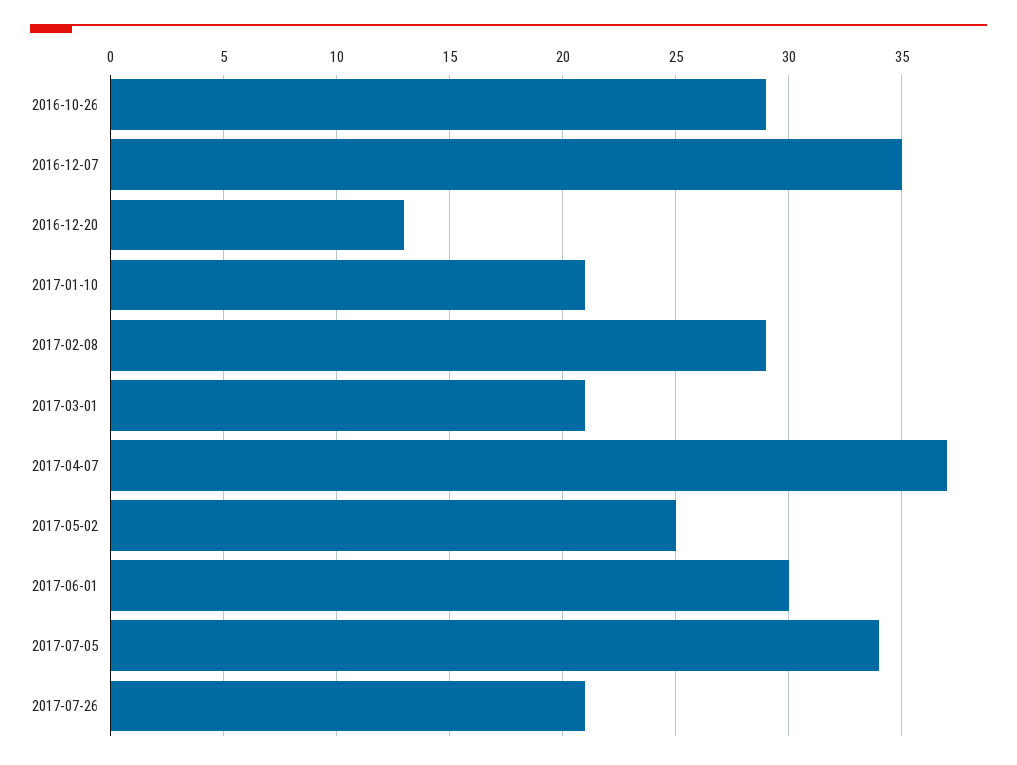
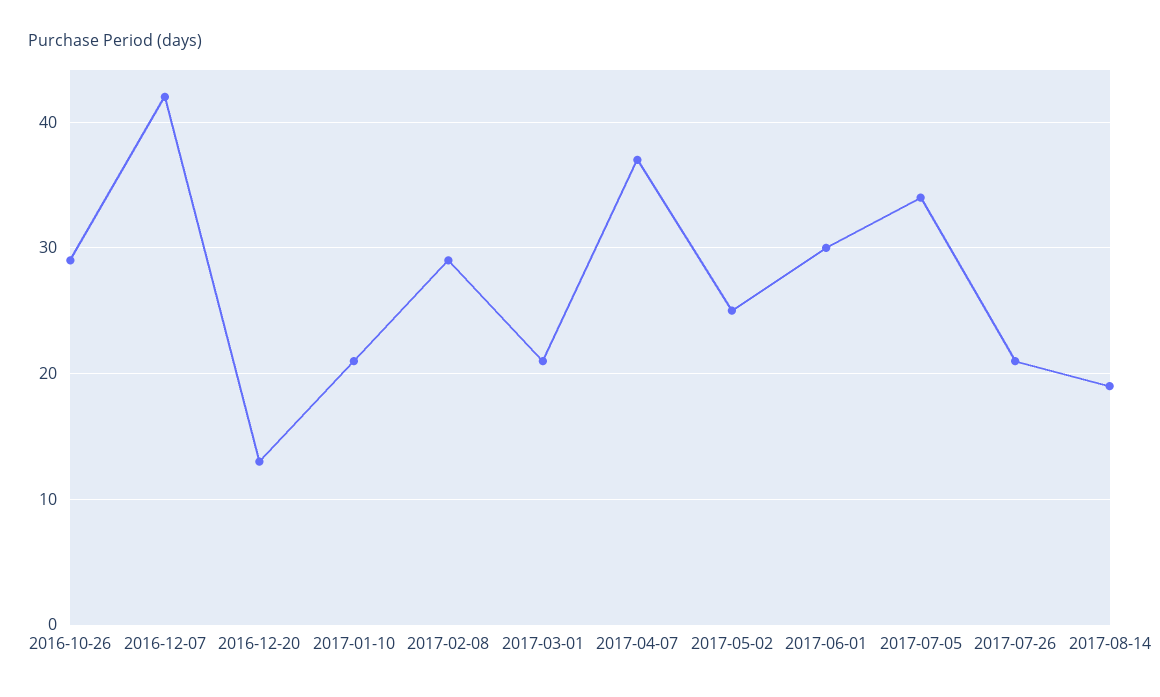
2016-12-07: 35 -> 42
2017-08-14: none -> 19

